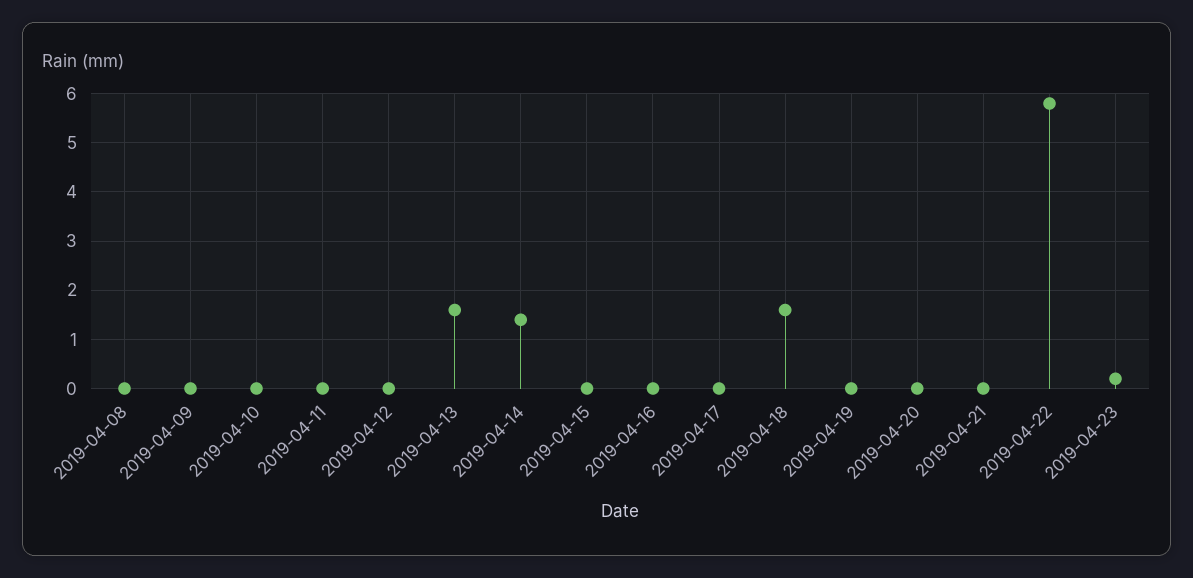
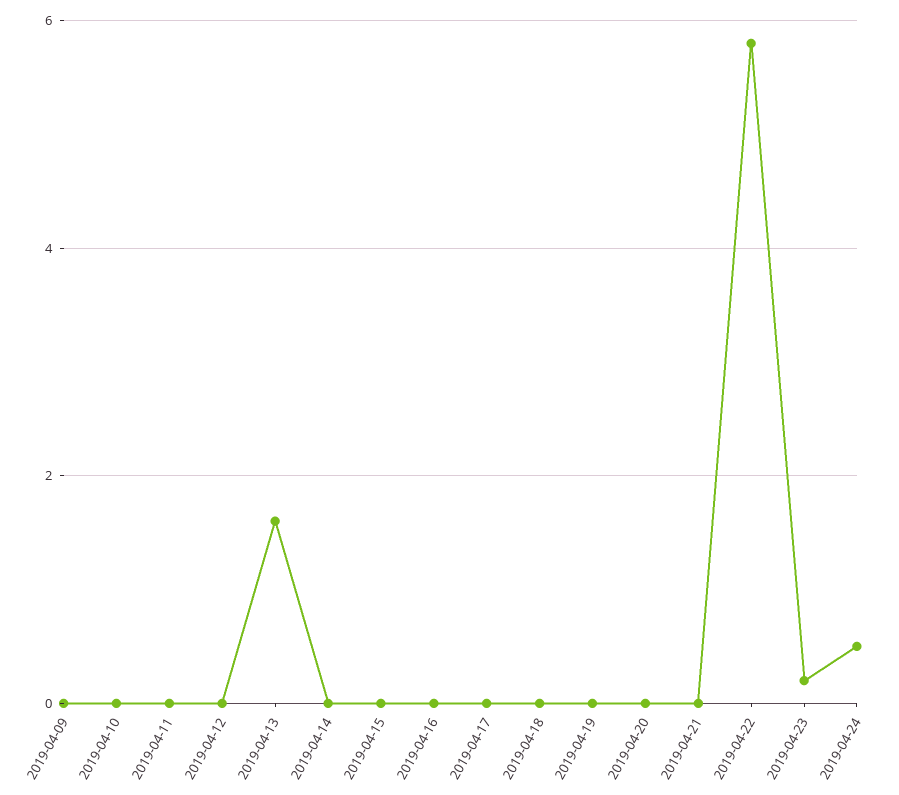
2019-04-08: 0 -> none
2019-04-14: 1.5 -> 0
2019-04-18: 1.5 -> 0
2019-04-24: none -> 0.5

